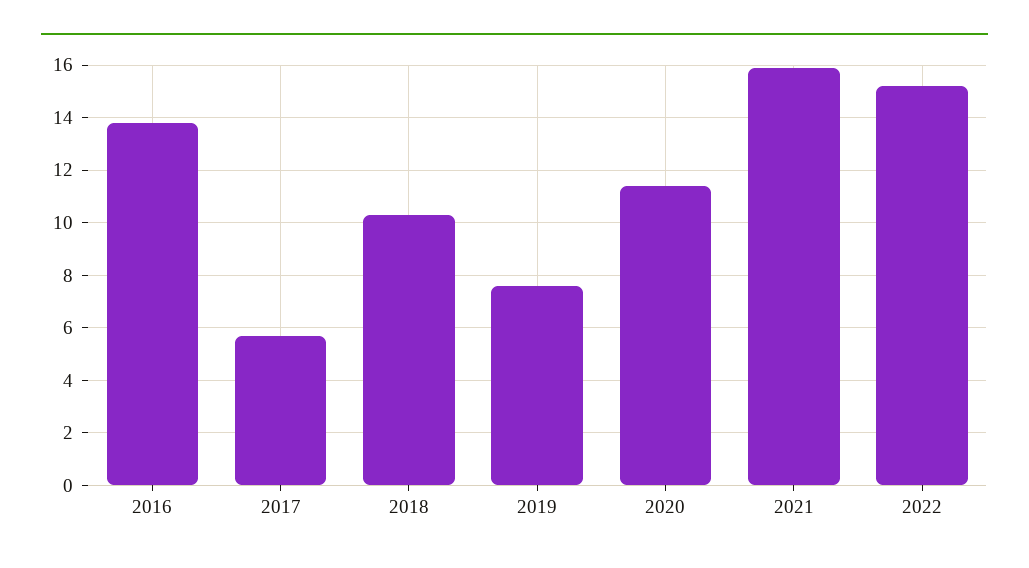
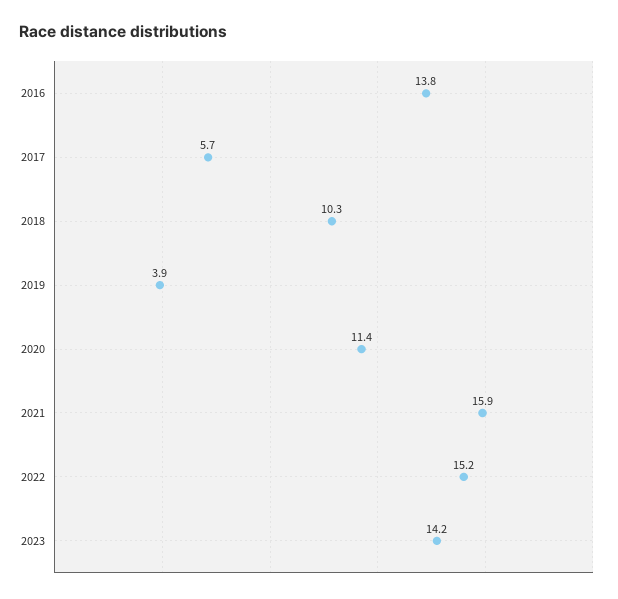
2019: 7.5 -> 3.9
2023: none -> 14.2

